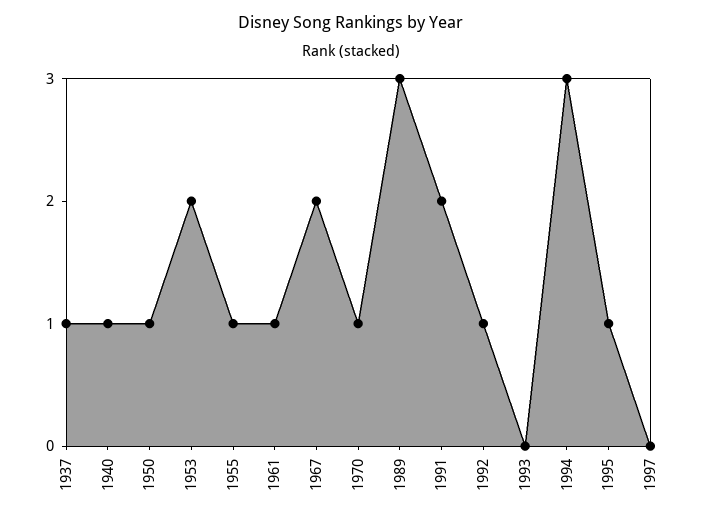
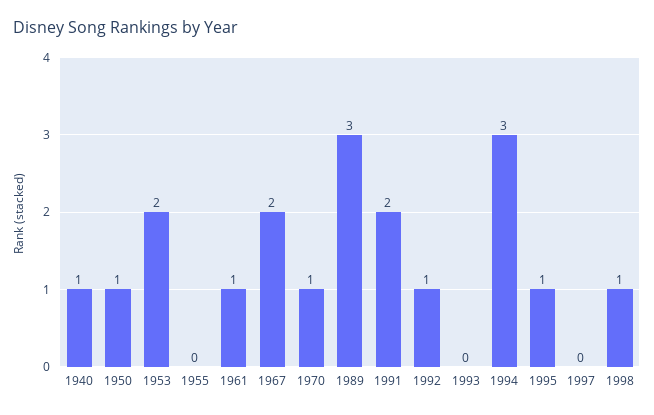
1937: 1 -> none
1955: 1 -> 0
1998: none -> 1

